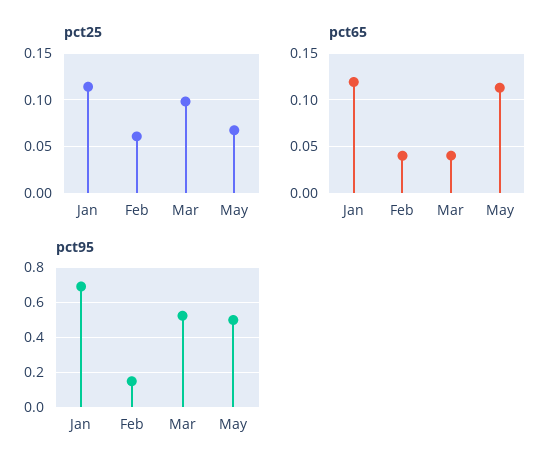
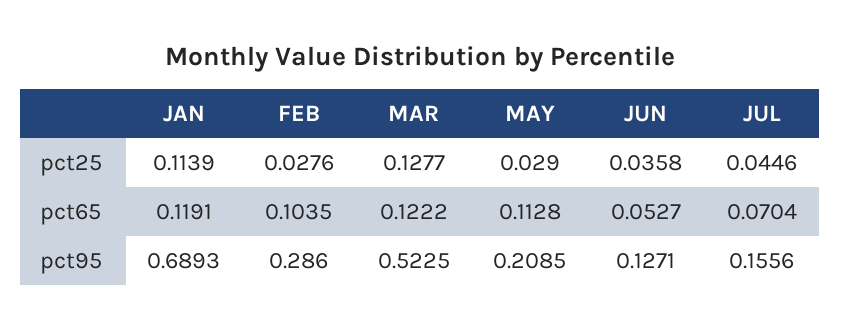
pct25, Feb: 0.06 -> 0.0276
pct25, Mar: 0.1 -> 0.1277
pct25, May: 0.07 -> 0.029
pct65, Feb: 0.04 -> 0.1035
pct65, Mar: 0.04 -> 0.1222
pct95, Feb: 0.15 -> 0.286
pct95, May: 0.5 -> 0.2085
pct25, JUN: none -> 0.0358
pct25, JUL: none -> 0.0446
pct65, JUN: none -> 0.0527
pct65, JUL: none -> 0.0704
pct95, JUN: none -> 0.1271
pct95, JUL: none -> 0.1556

